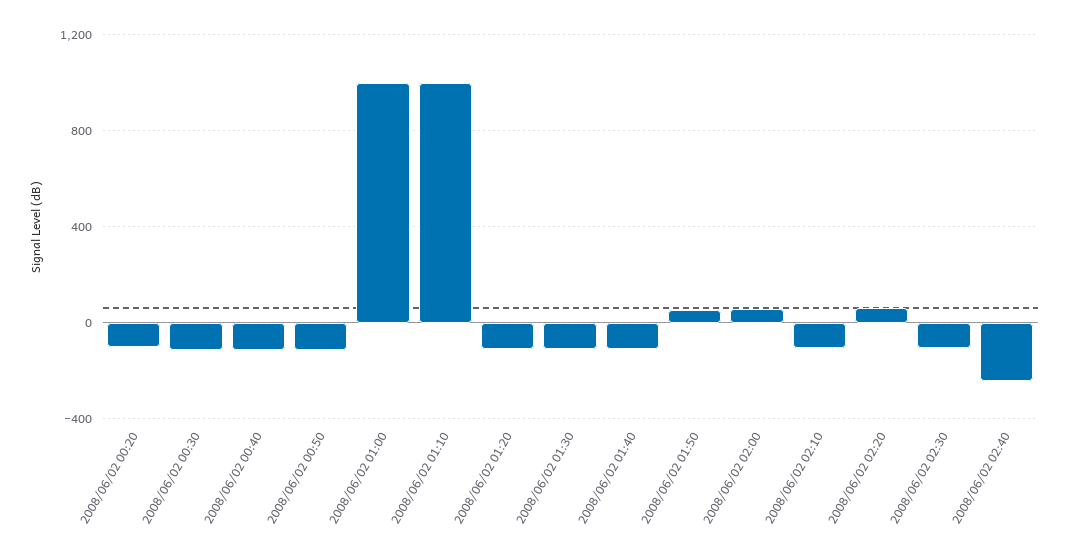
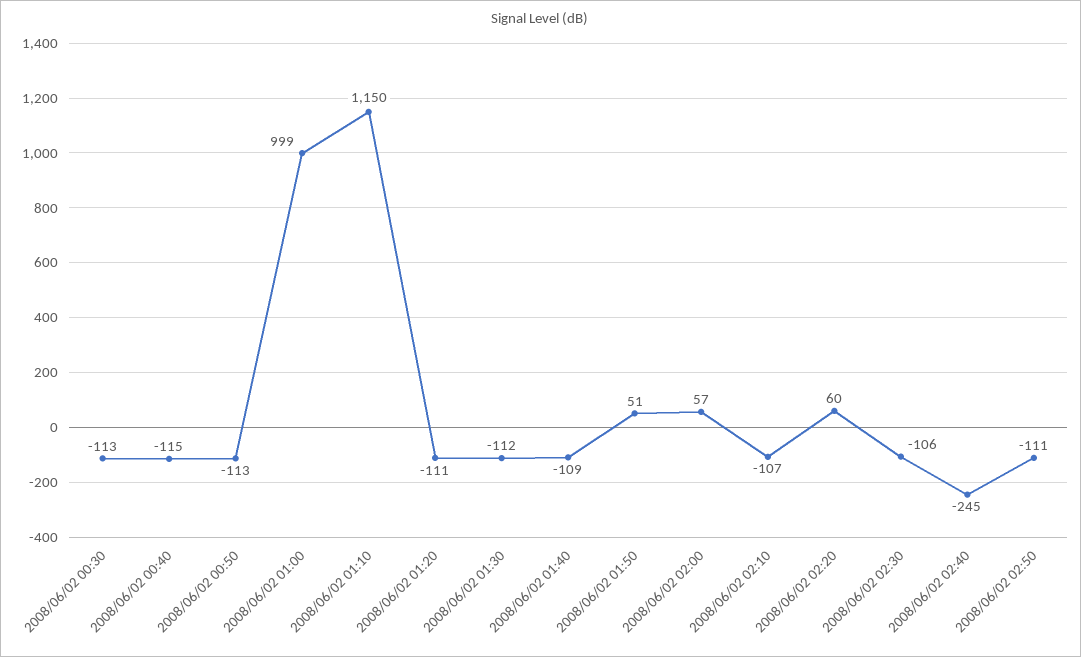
2008/06/02 00:20: -100 -> none
2008/06/02 01:10: 1000 -> 1150
2008/06/02 02:50: none -> -111

